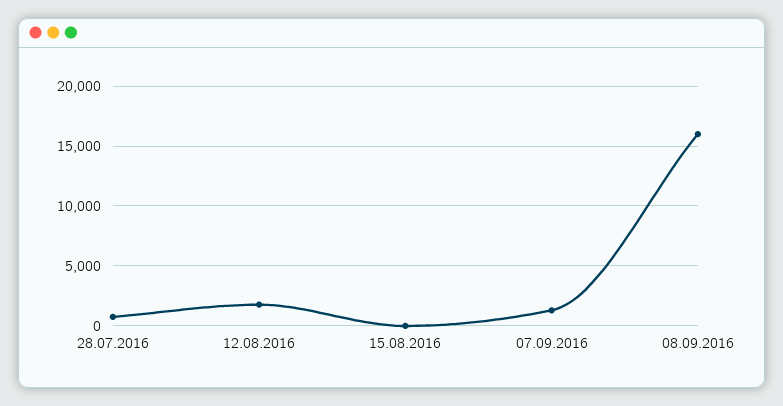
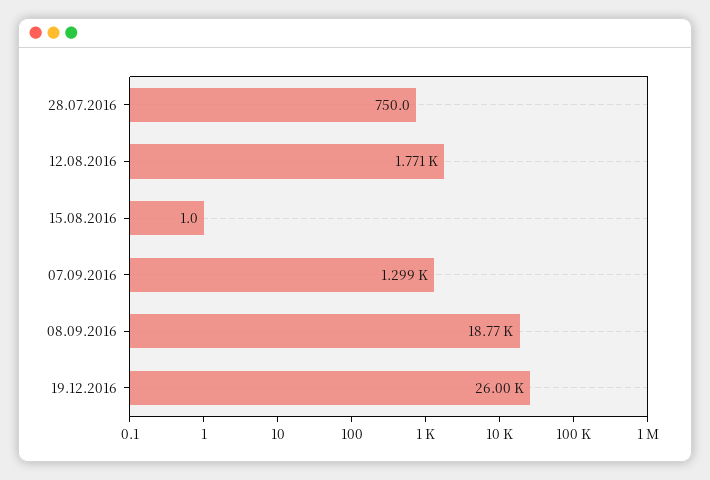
08.09.2016: 16000 -> 18770
19.12.2016: none -> 26000

